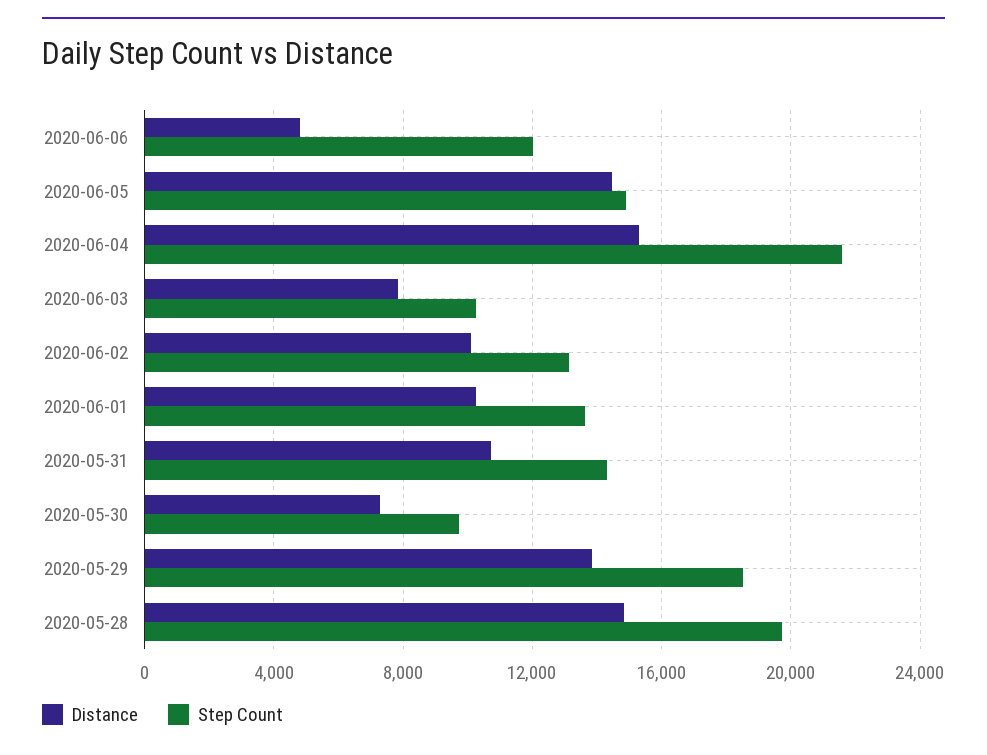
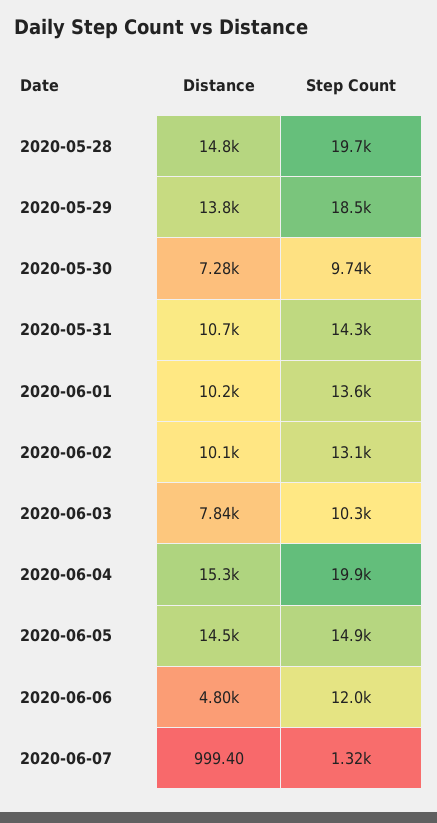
Step Count, 2020-06-04: 21500 -> 19900
Distance, 2020-06-07: none -> 999.4
Step Count, 2020-06-07: none -> 1320

